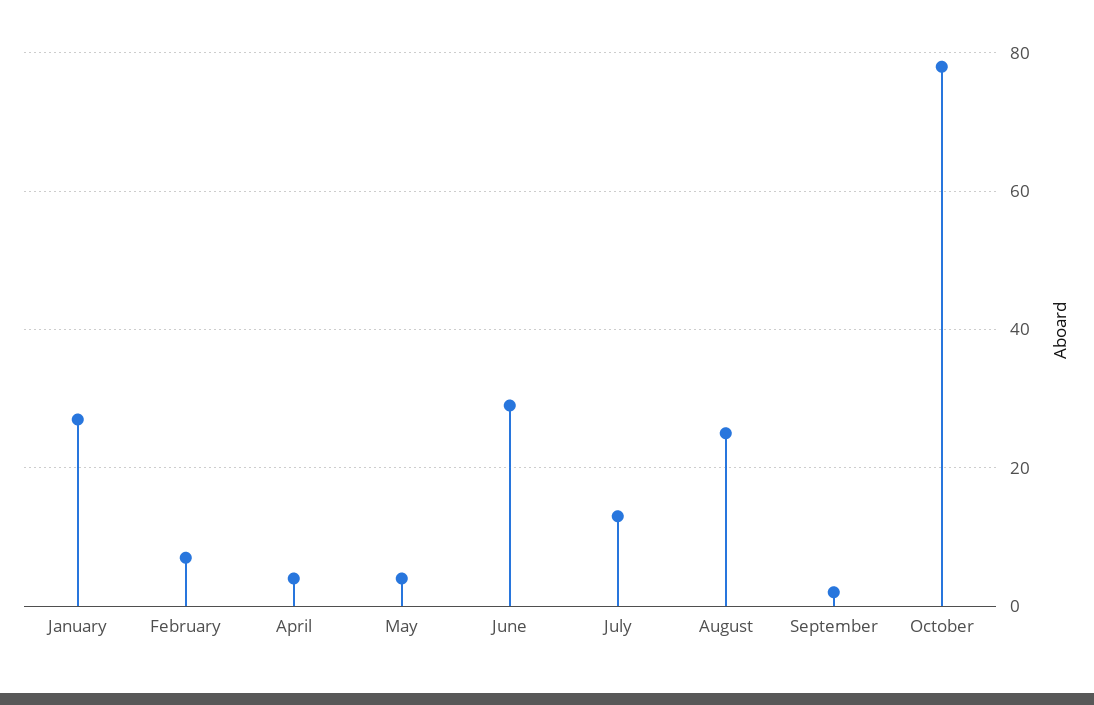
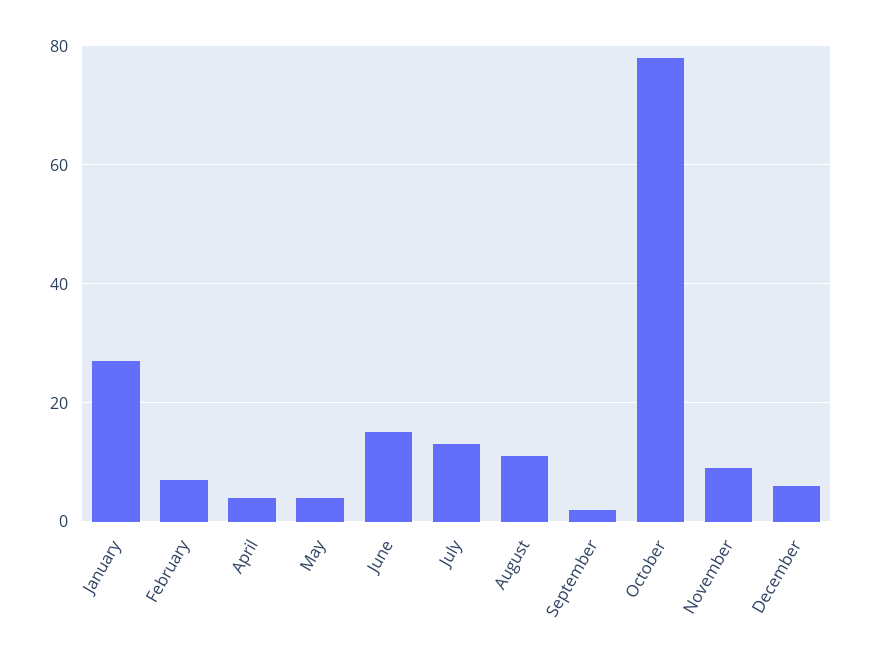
June: 30 -> 15
August: 25 -> 10
November: none -> 10
December: none -> 5

